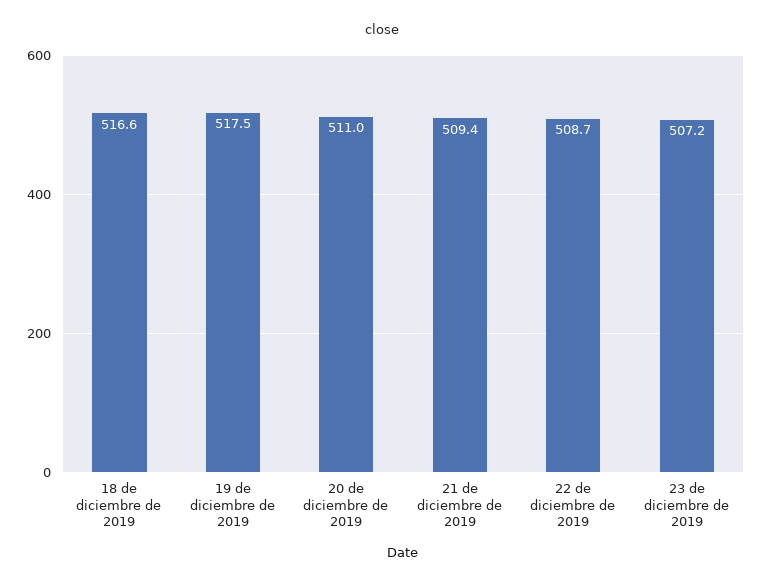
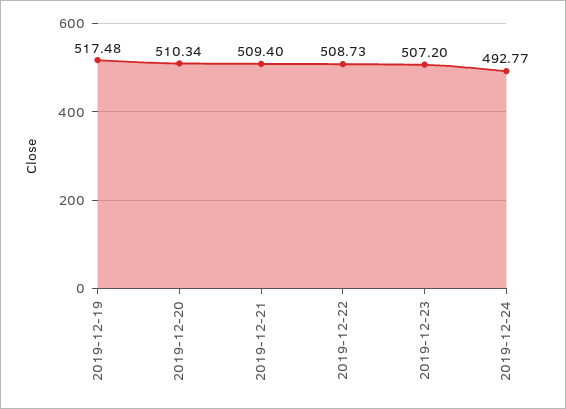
18 de diciembre de 2019: 516.6 -> none
20 de diciembre de 2019: 511 -> 510.34
2019-12-24: none -> 492.77

